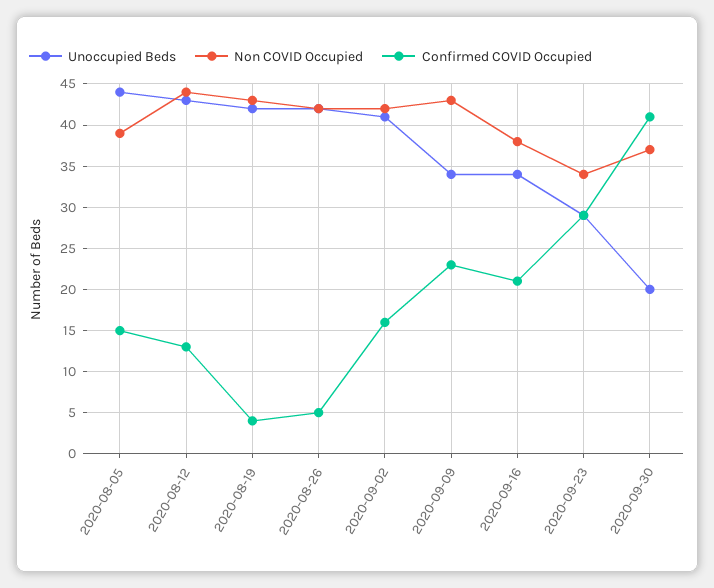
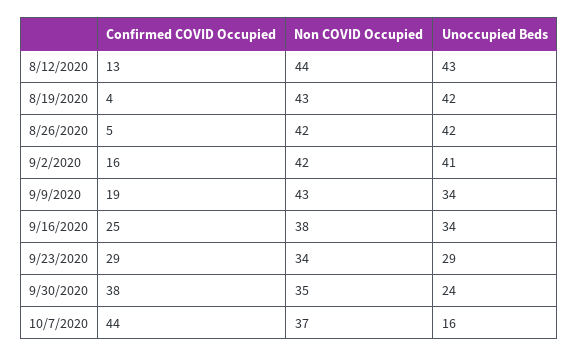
Unoccupied Beds, 2020-08-05: 44 -> none
Non COVID Occupied, 2020-08-05: 39 -> none
Confirmed COVID Occupied, 2020-08-05: 15 -> none
Confirmed COVID Occupied, 2020-09-09: 23 -> 19
Confirmed COVID Occupied, 2020-09-16: 21 -> 25
Unoccupied Beds, 2020-09-30: 20 -> 24
Non COVID Occupied, 2020-09-30: 37 -> 35
Confirmed COVID Occupied, 2020-09-30: 41 -> 38
Confirmed COVID Occupied, 10/7/2020: none -> 44
Non COVID Occupied, 10/7/2020: none -> 37
Unoccupied Beds, 10/7/2020: none -> 16

